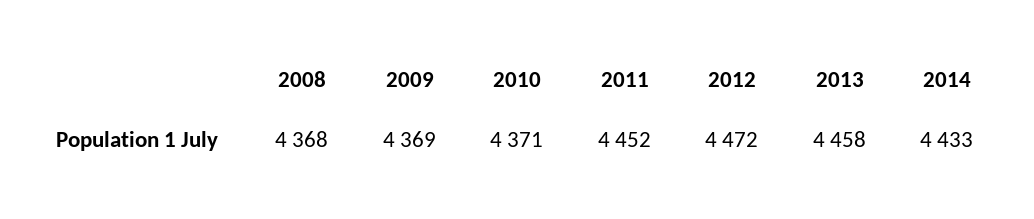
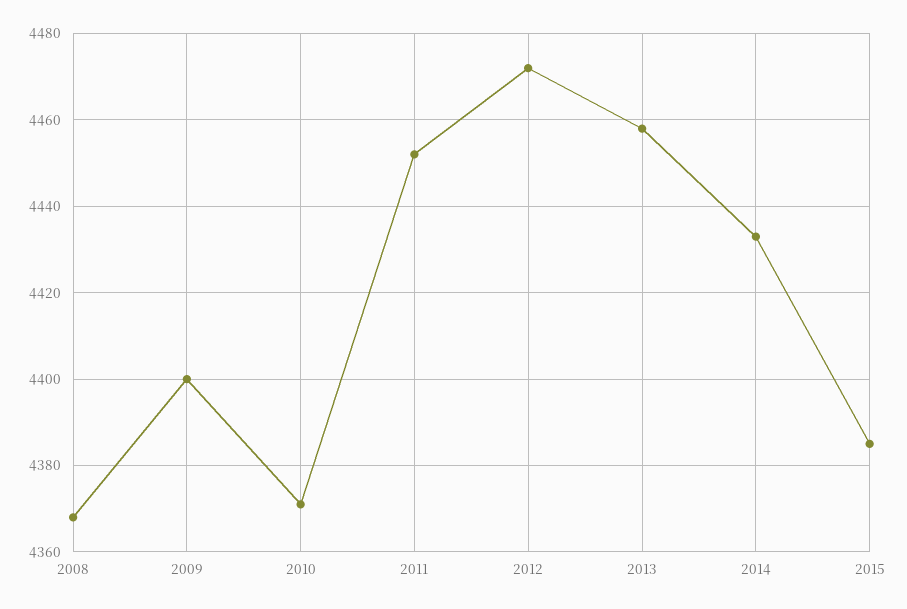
2009: 4369 -> 4400
2015: none -> 4385

